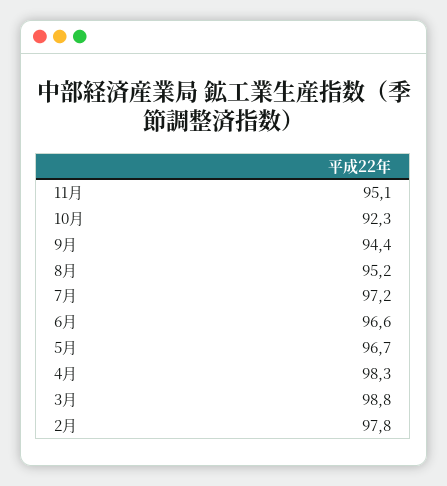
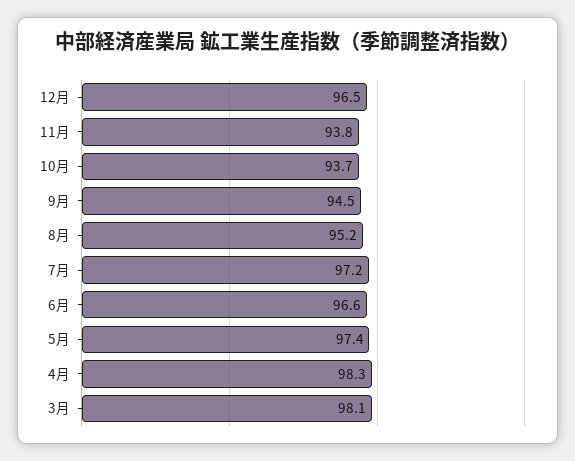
11月: 95.1 -> 93.8
10月: 92.3 -> 93.7
9月: 94.4 -> 94.5
5月: 96.7 -> 97.4
3月: 98.8 -> 98.1
2月: 97.8 -> none
12月: none -> 96.5

